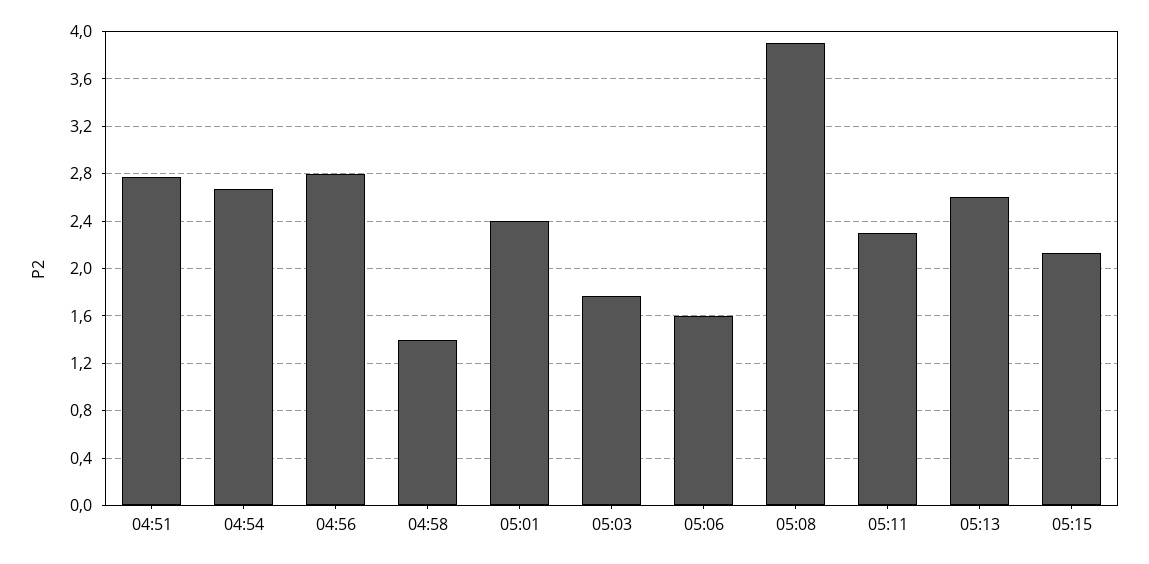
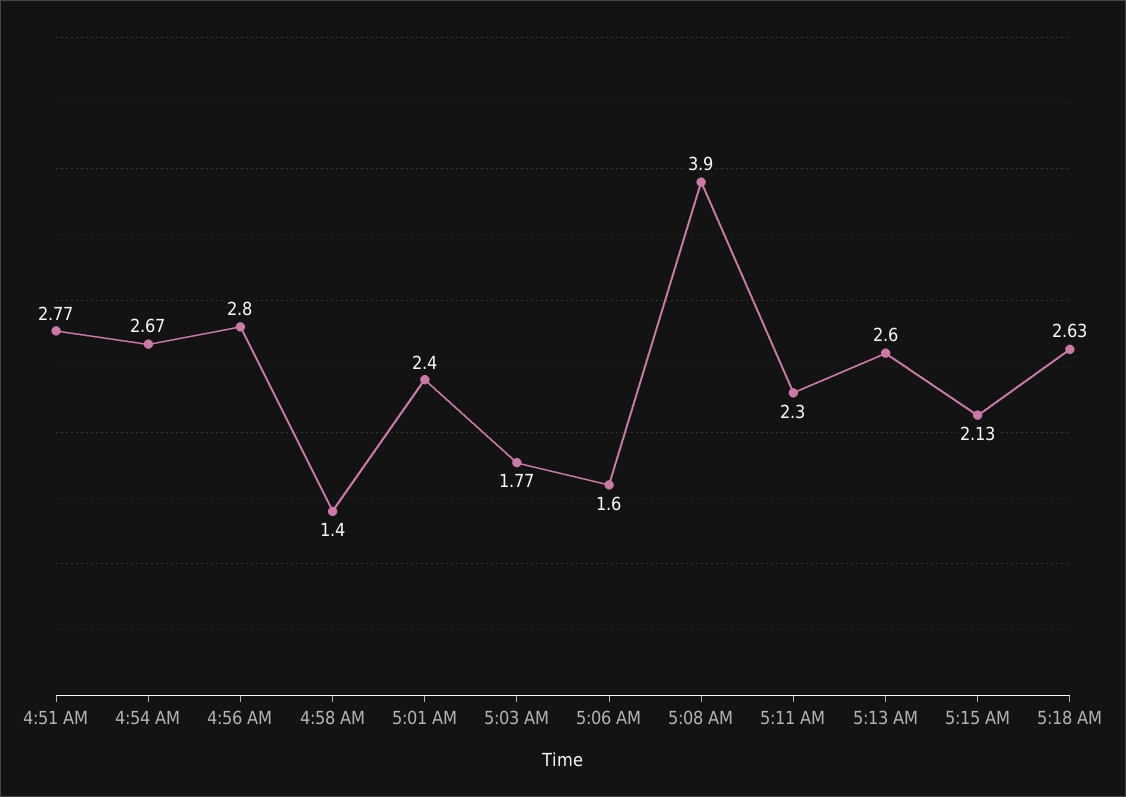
5:18 AM: none -> 2.63

